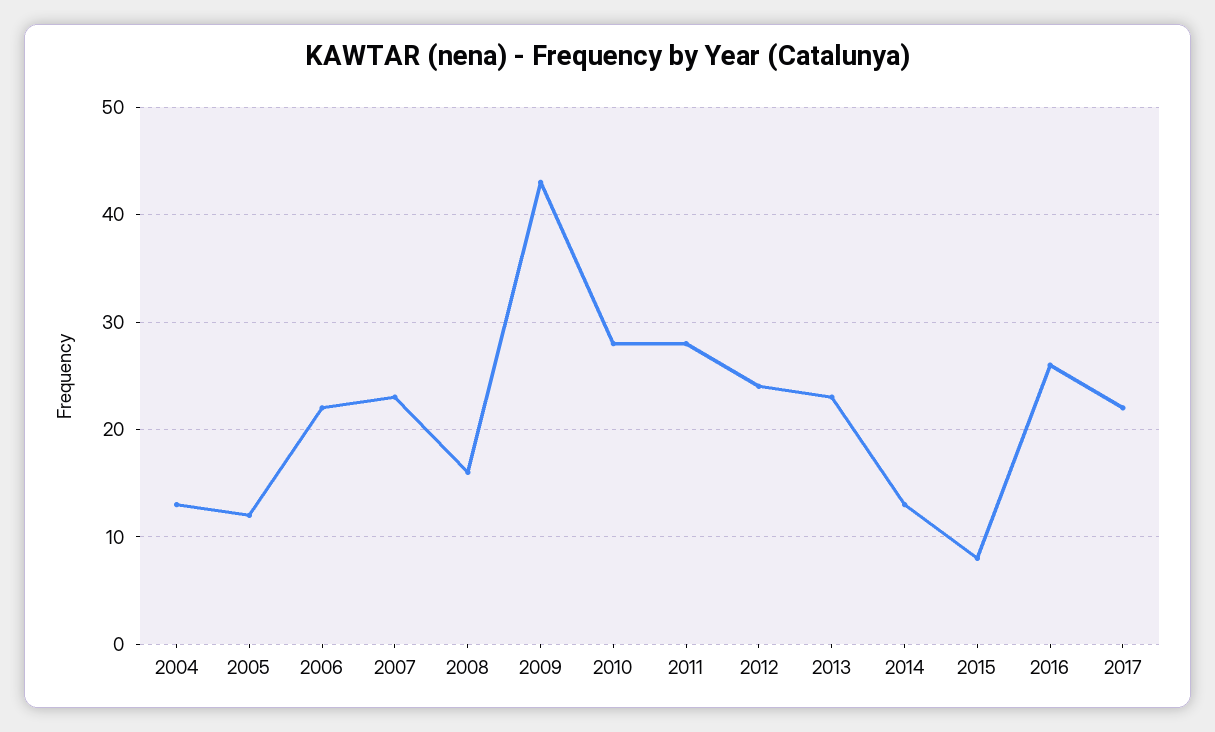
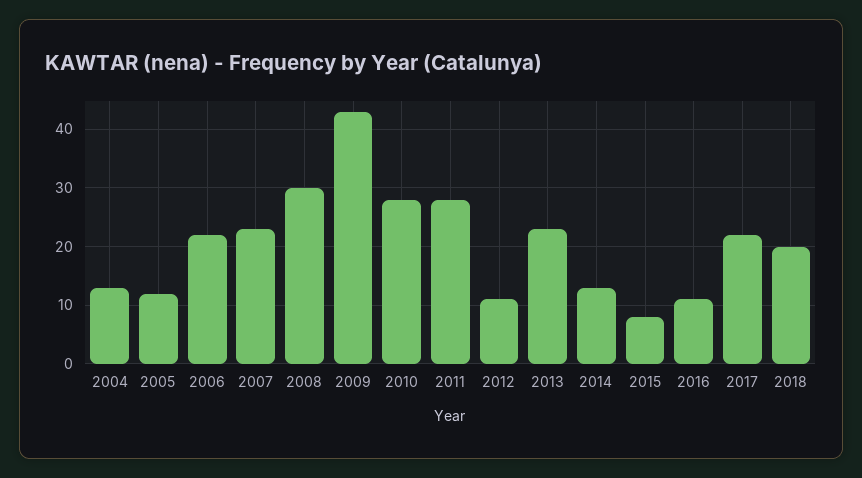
2008: 16 -> 30
2012: 24 -> 10
2016: 26 -> 10
2018: none -> 20

